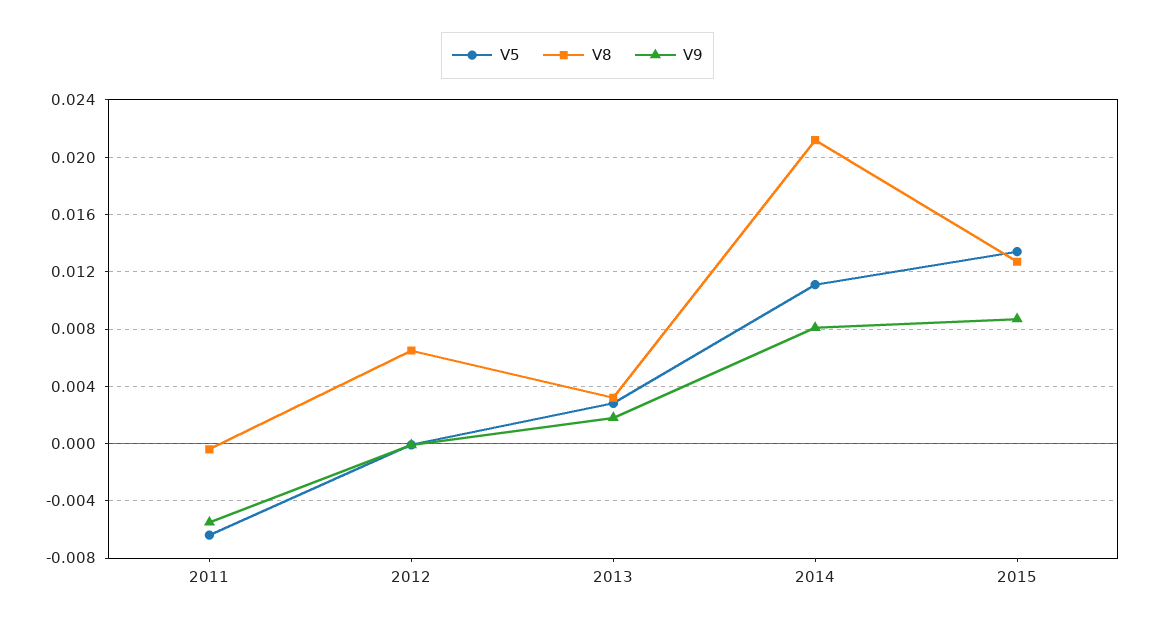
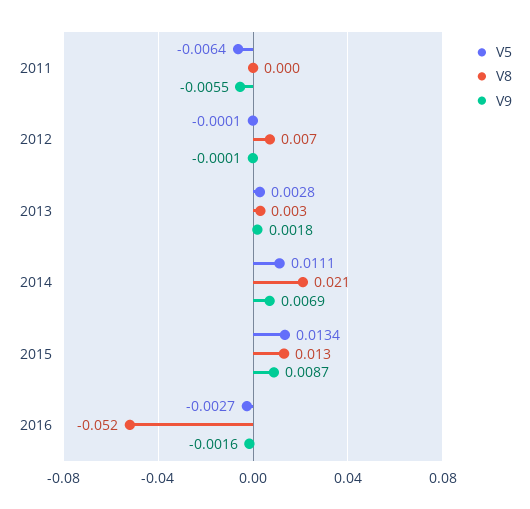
V9, 2014: 0.008 -> 0.0069
V5, 2016: none -> -0.0027
V8, 2016: none -> -0.052
V9, 2016: none -> -0.0016

